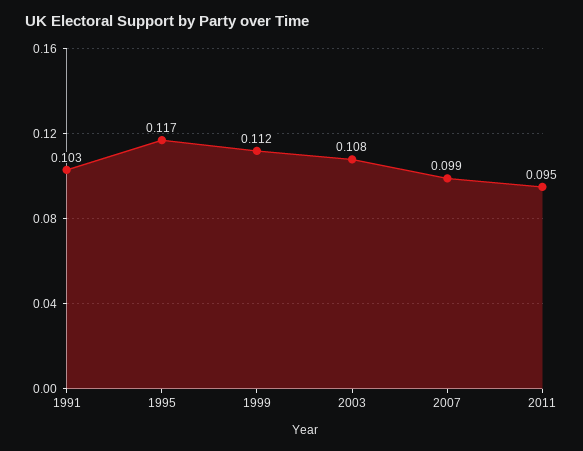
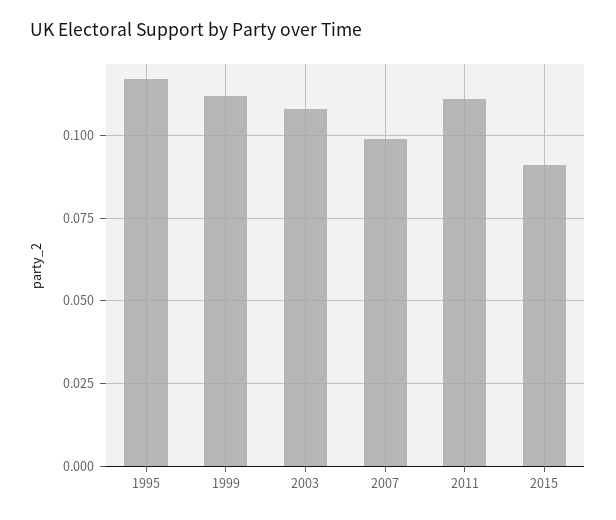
1991: 0.103 -> none
2011: 0.095 -> 0.11
2015: none -> 0.09

